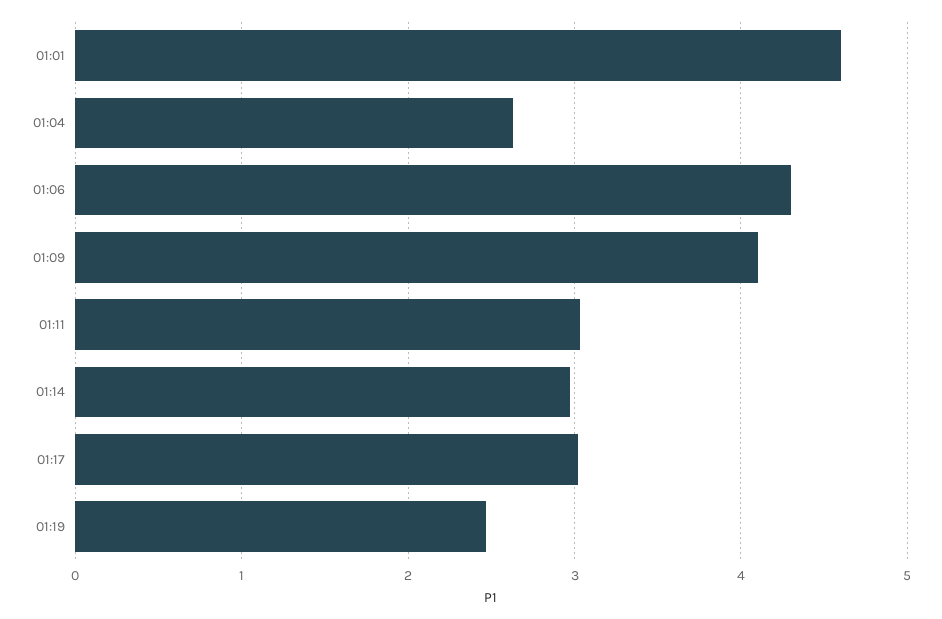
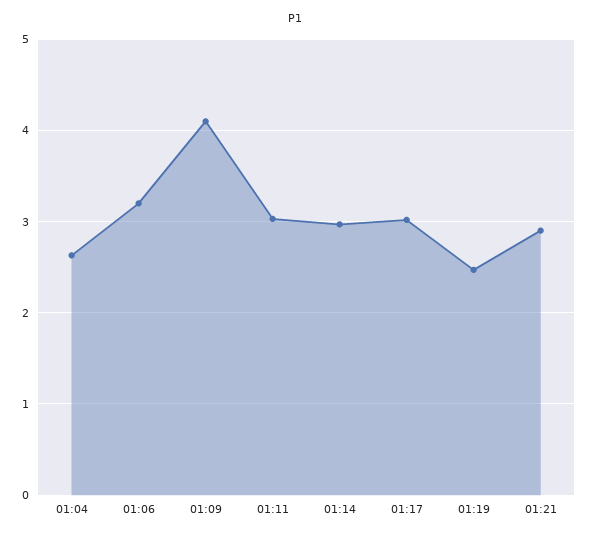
01:01: 4.6 -> none
01:06: 4.3 -> 3.2
01:21: none -> 2.9

